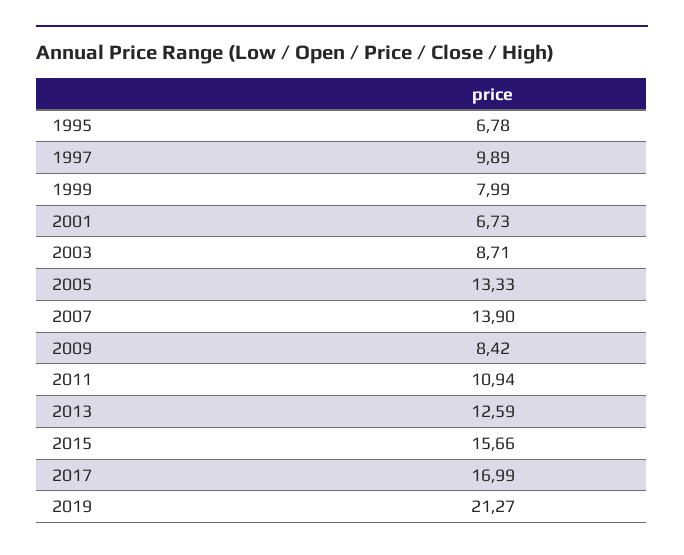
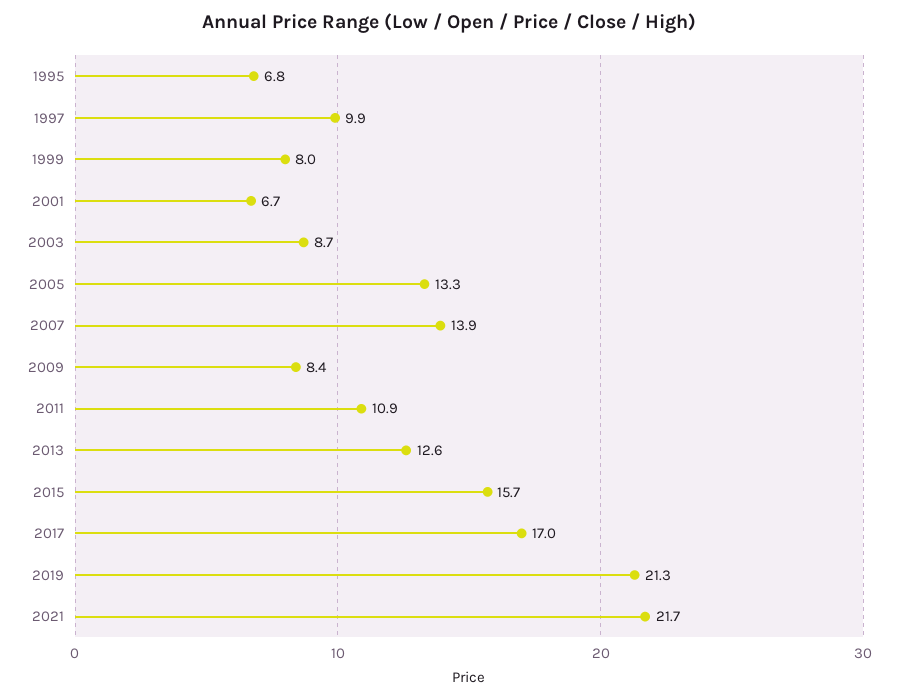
2021: none -> 21.7

